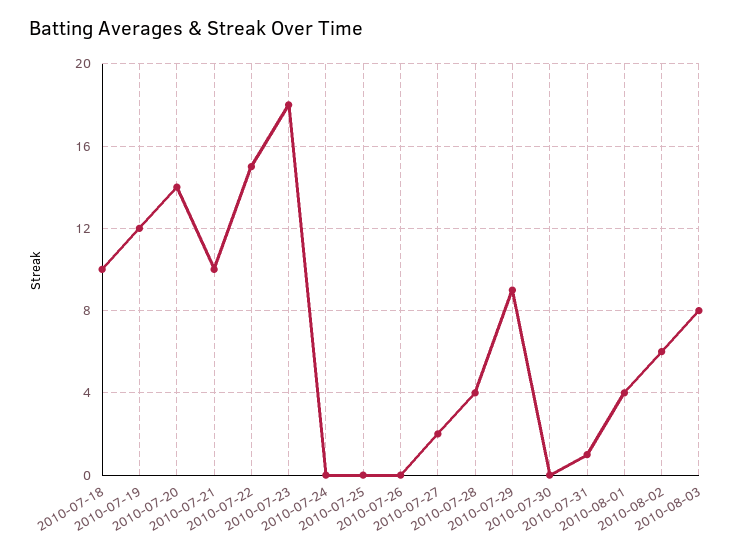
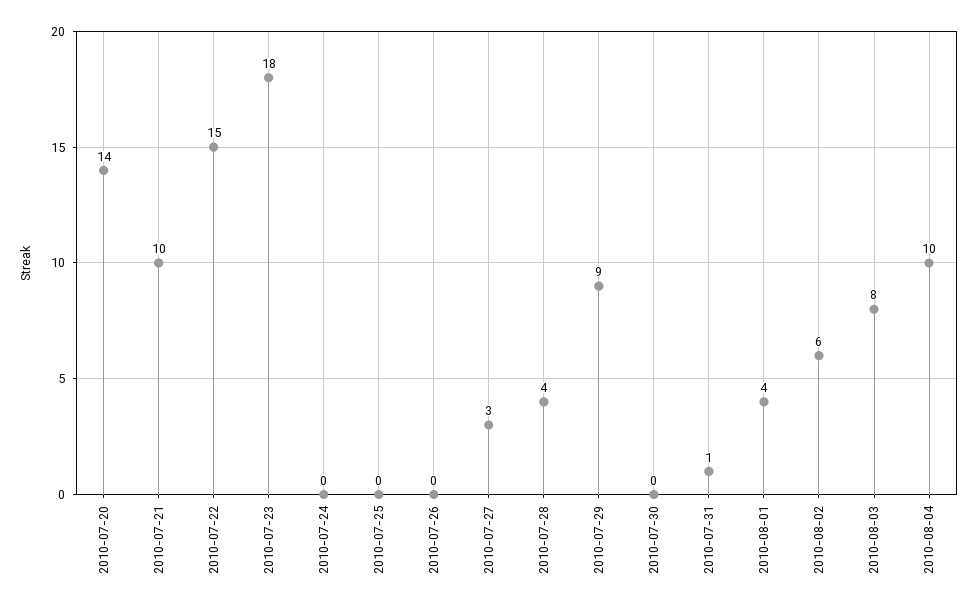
2010-07-18: 10 -> none
2010-07-19: 12 -> none
2010-07-27: 2 -> 3
2010-08-04: none -> 10

